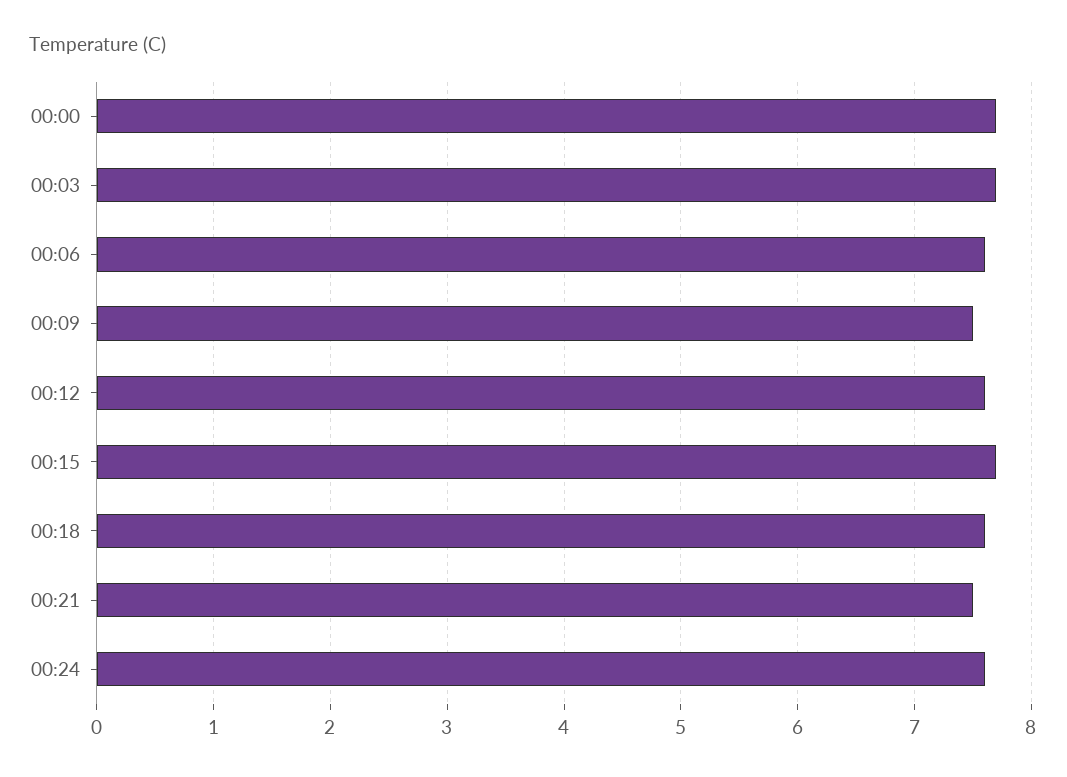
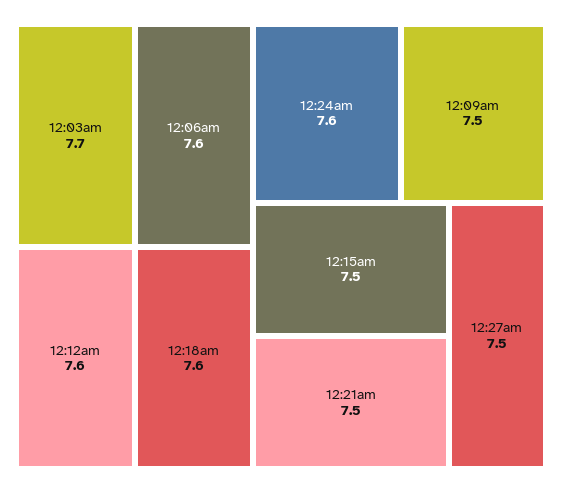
00:00: 7.7 -> none
00:15: 7.7 -> 7.5
12:27am: none -> 7.5

